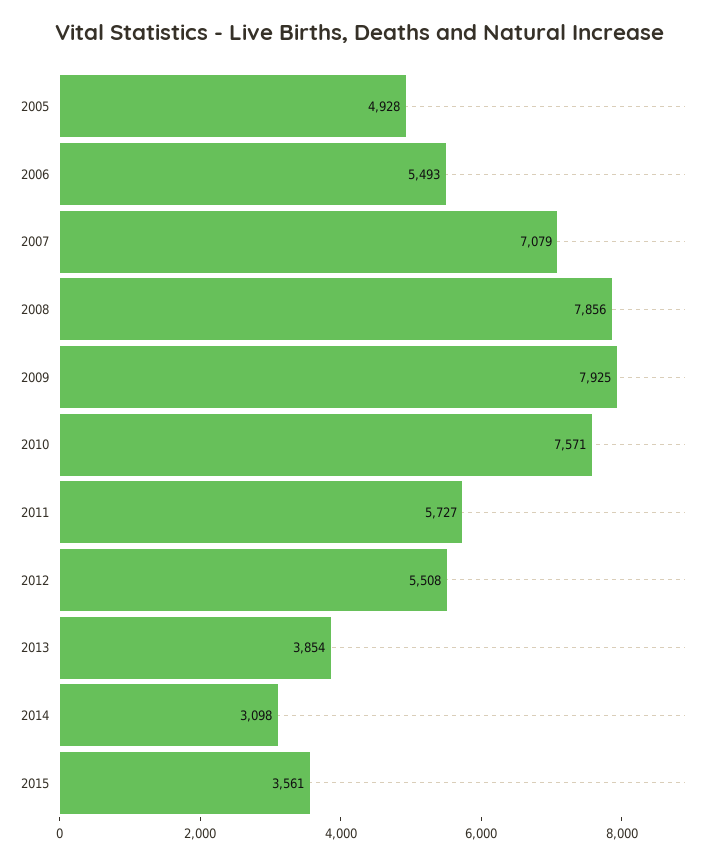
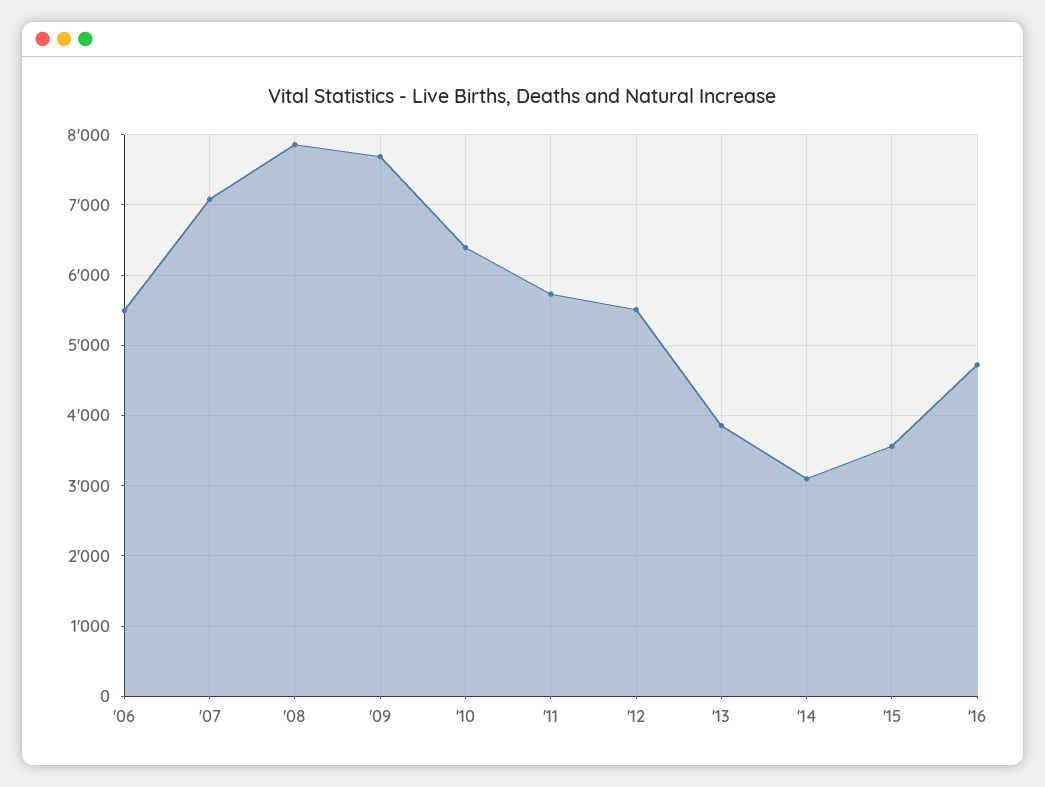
2005: 4928 -> none
2009: 7925 -> 7700
2010: 7571 -> 6400
'16: none -> 4700

